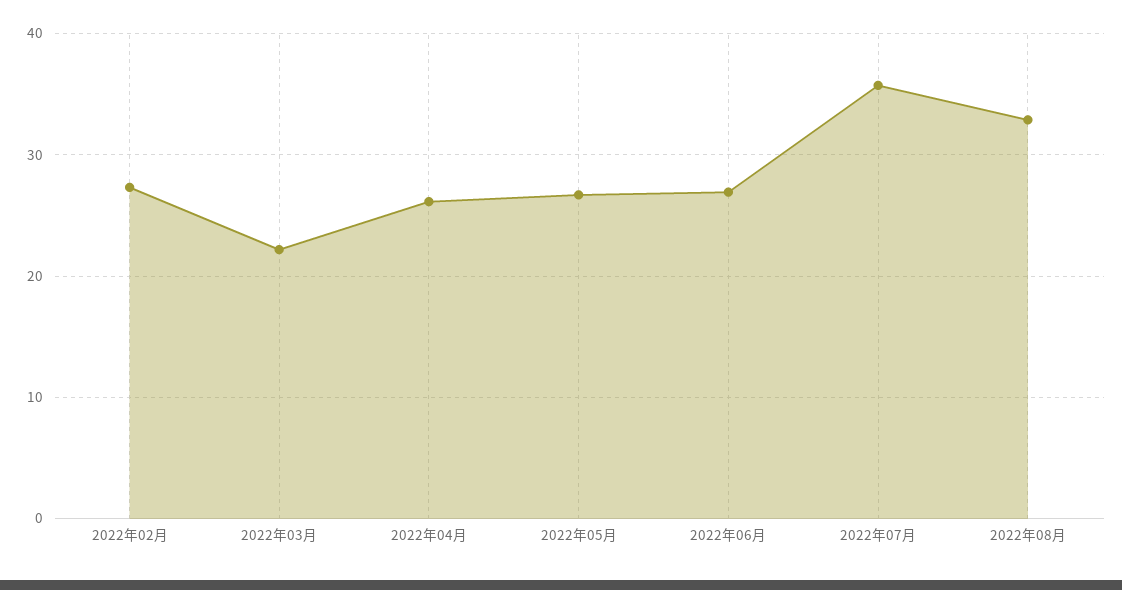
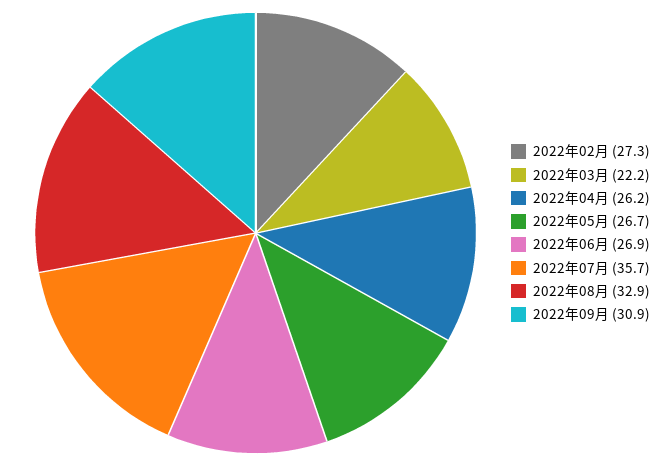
2022年09月: none -> 30.9

